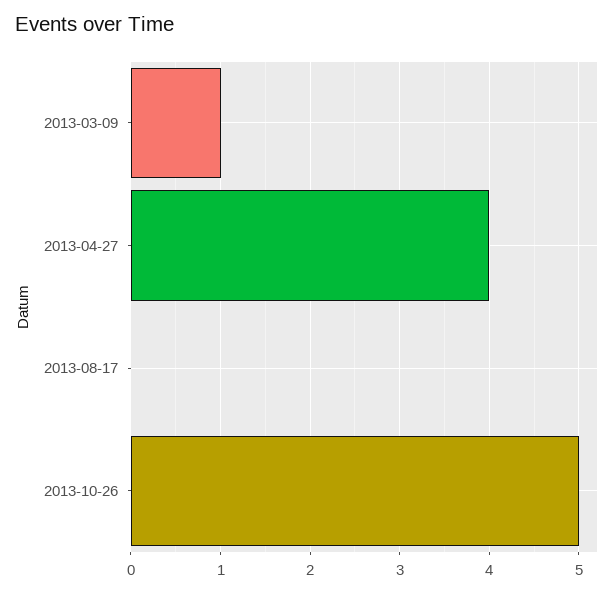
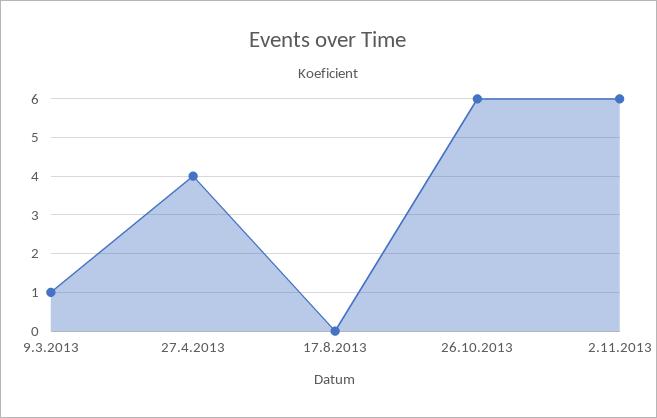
2013-10-26: 5 -> 6
2.11.2013: none -> 6

